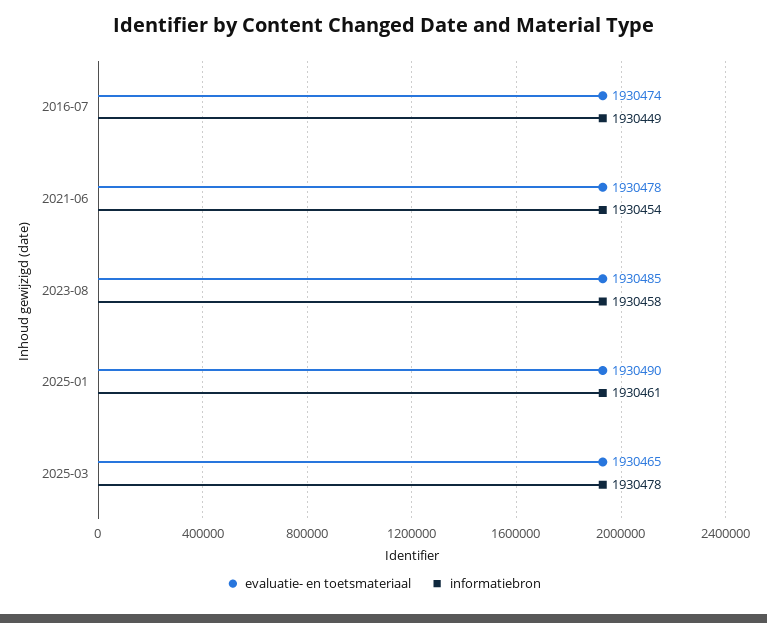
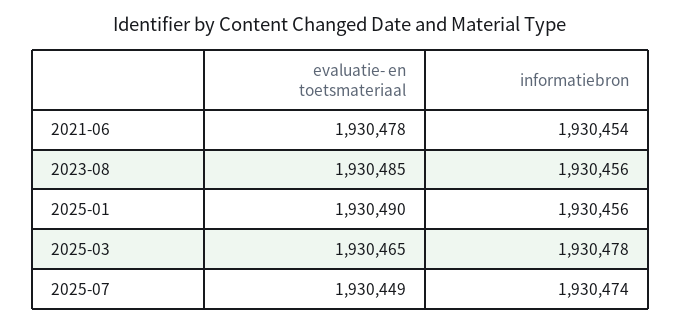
evaluatie- en toetsmateriaal, 2016-07: 1930474 -> none
informatiebron, 2016-07: 1930449 -> none
informatiebron, 2023-08: 1930458 -> 1930456
informatiebron, 2025-01: 1930461 -> 1930456
evaluatie- en toetsmateriaal, 2025-07: none -> 1930449
informatiebron, 2025-07: none -> 1930474

